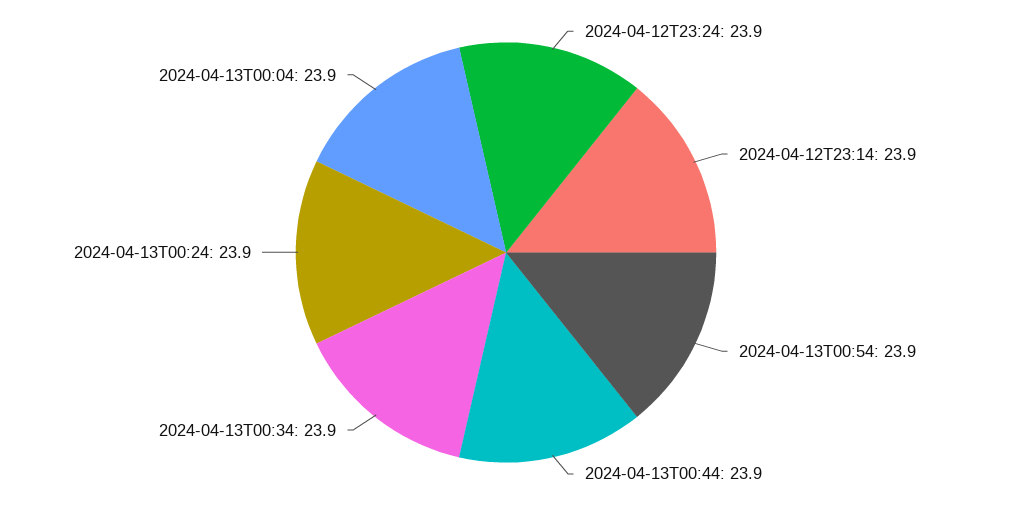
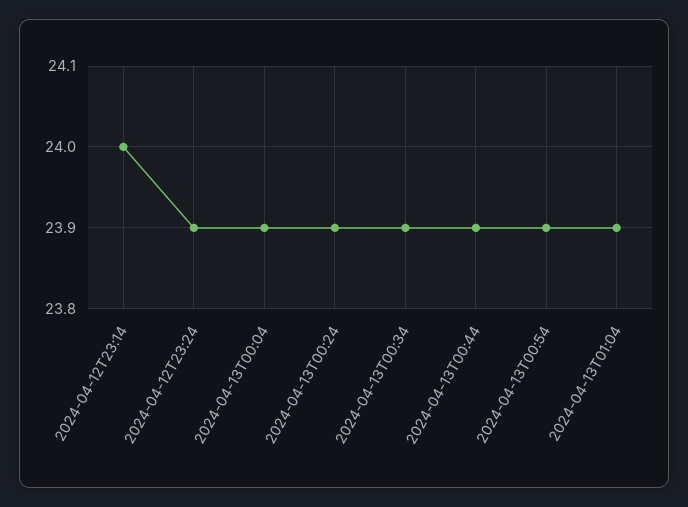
2024-04-12T23:14: 23.9 -> 24
2024-04-13T01:04: none -> 23.9

